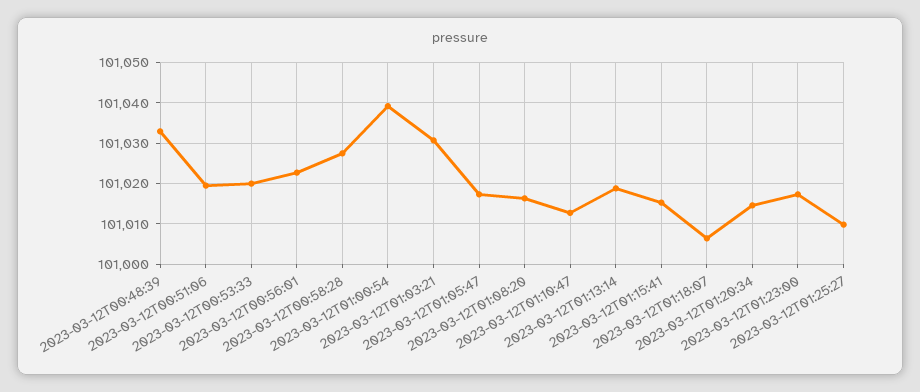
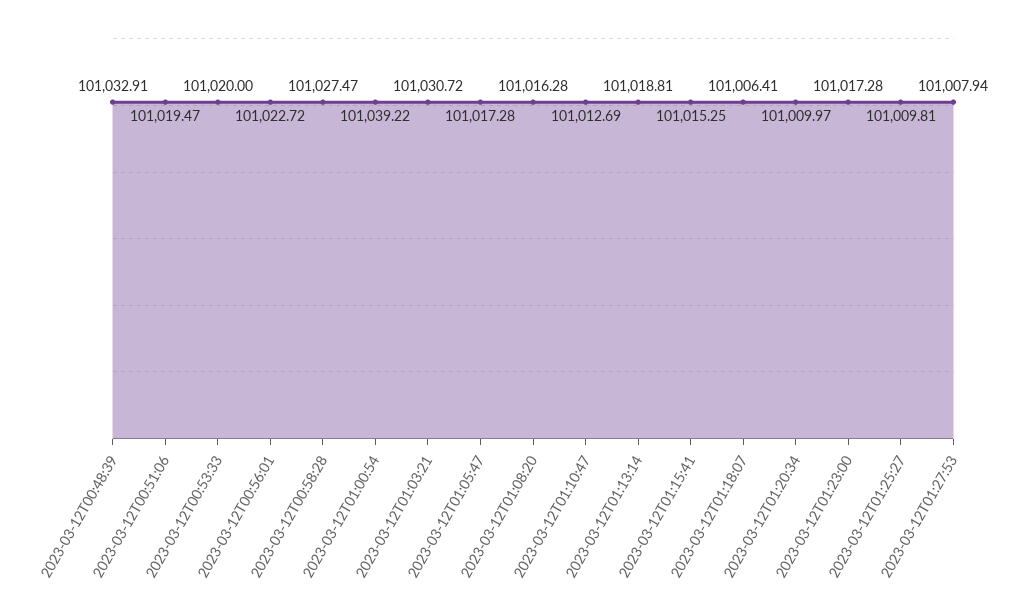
2023-03-12T01:20:34: 101014 -> 101009.97
2023-03-12T01:27:53: none -> 101007.94

